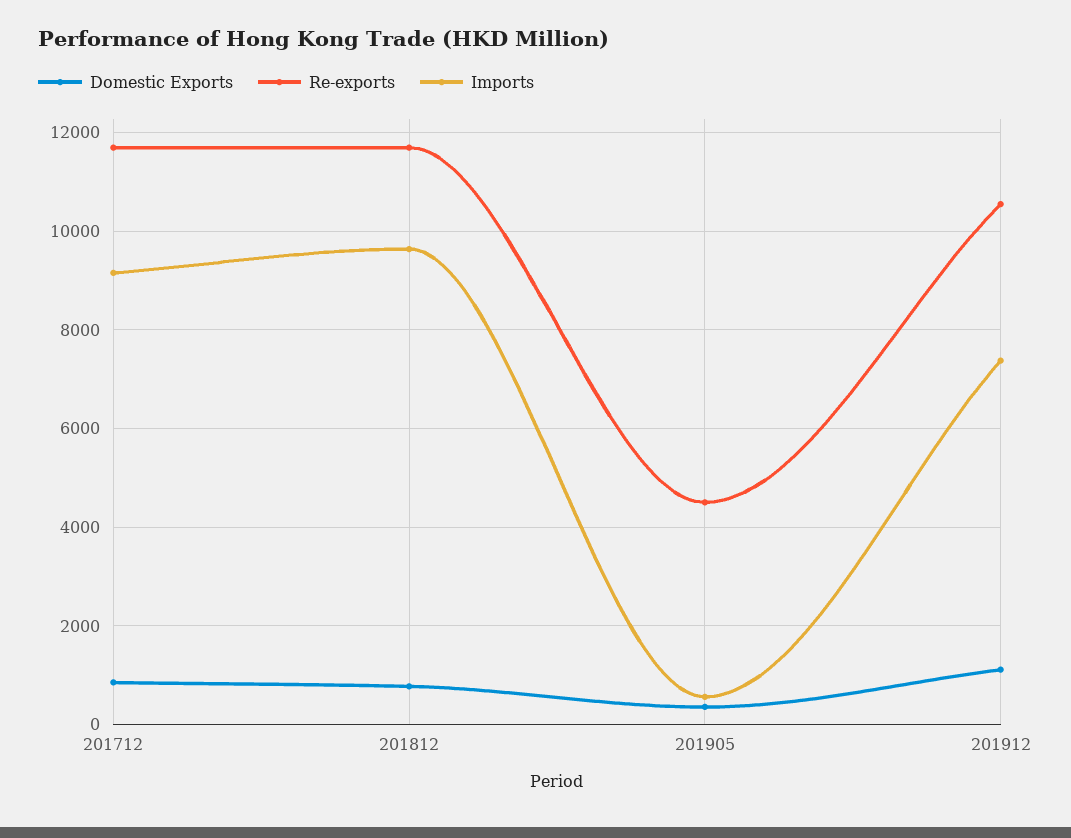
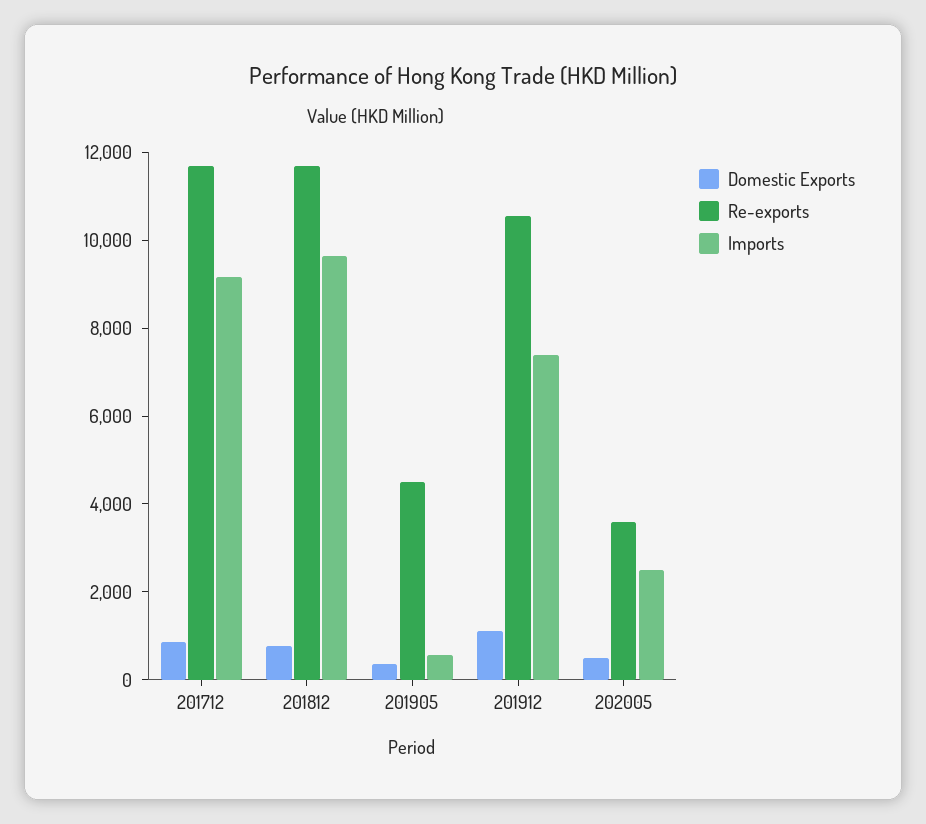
Domestic Exports, 202005: none -> 500
Re-exports, 202005: none -> 3500
Imports, 202005: none -> 2500

